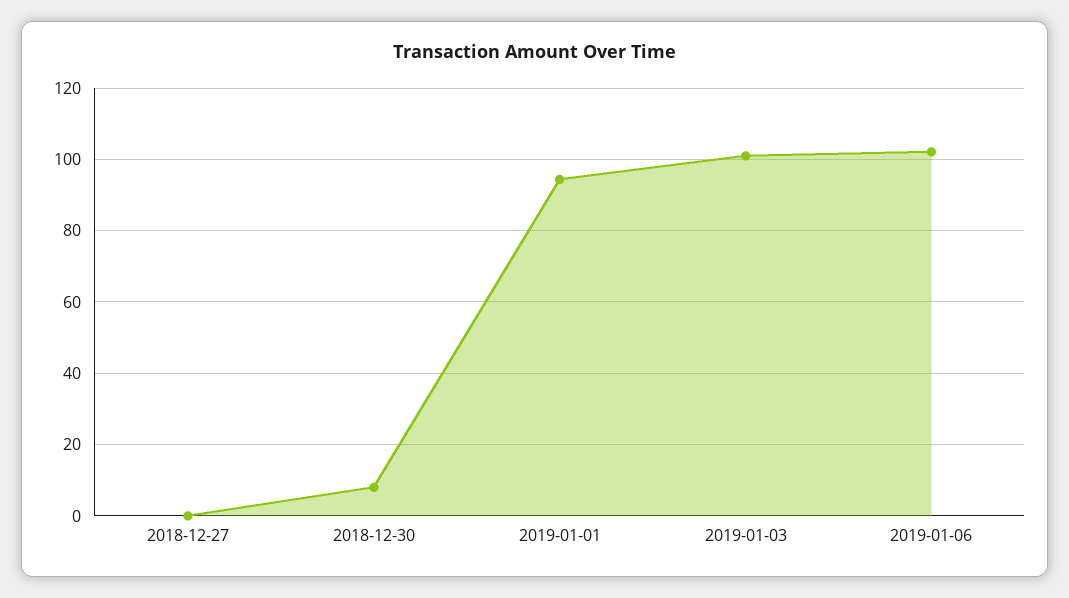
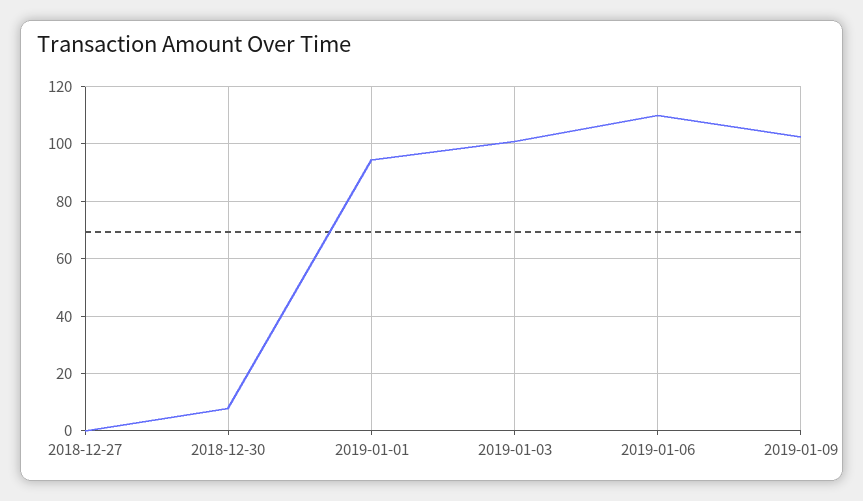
2019-01-06: 102 -> 110
2019-01-09: none -> 102.5

